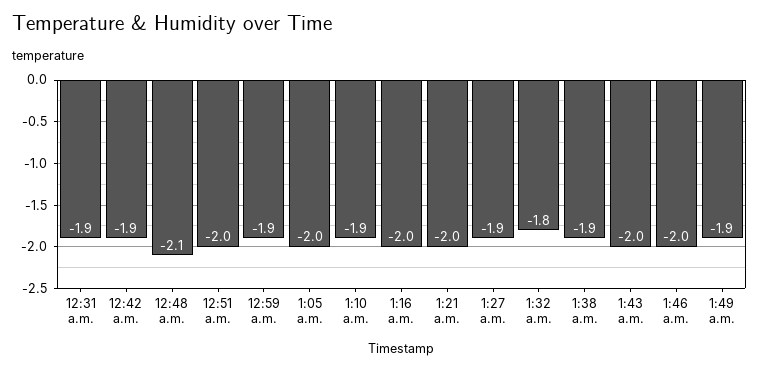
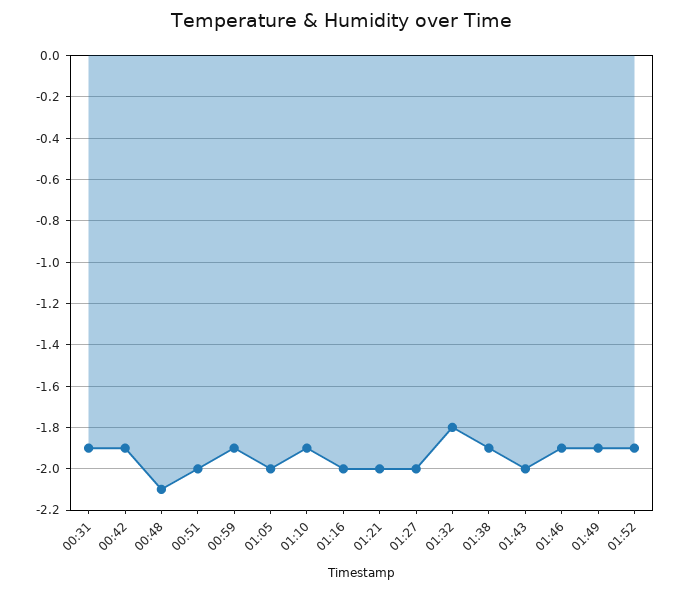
1:27 a.m.: -1.9 -> -2
1:46 a.m.: -2 -> -1.9
01:52: none -> -1.9

